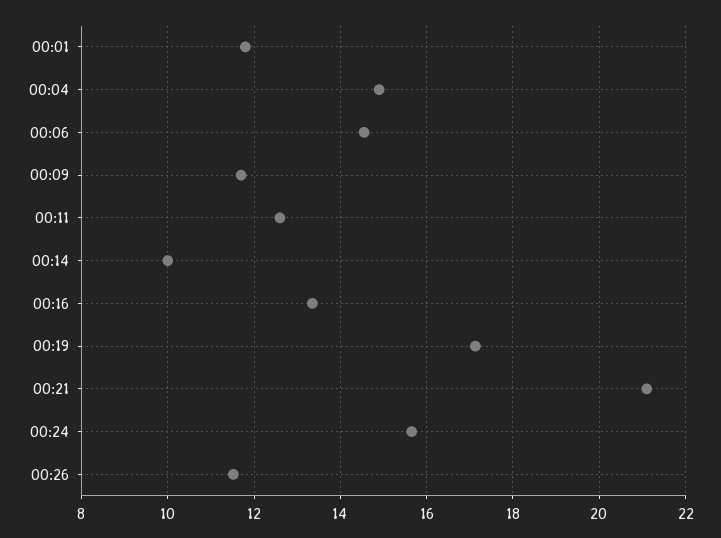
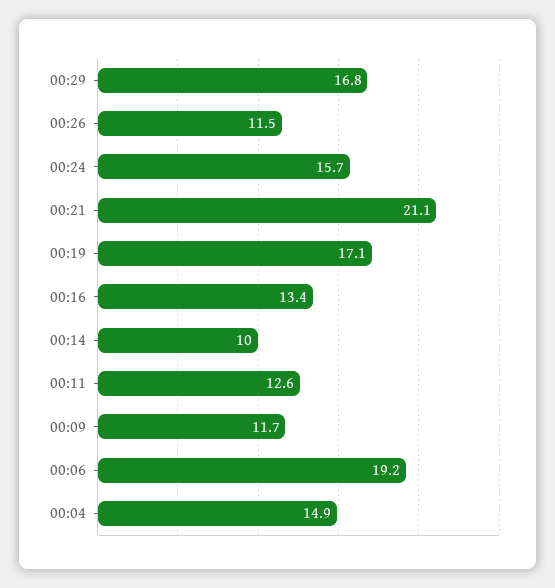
00:01: 11.8 -> none
00:06: 14.6 -> 19.2
00:29: none -> 16.8

